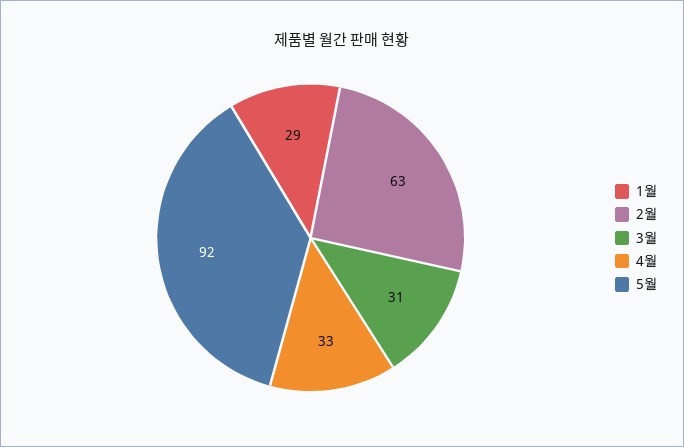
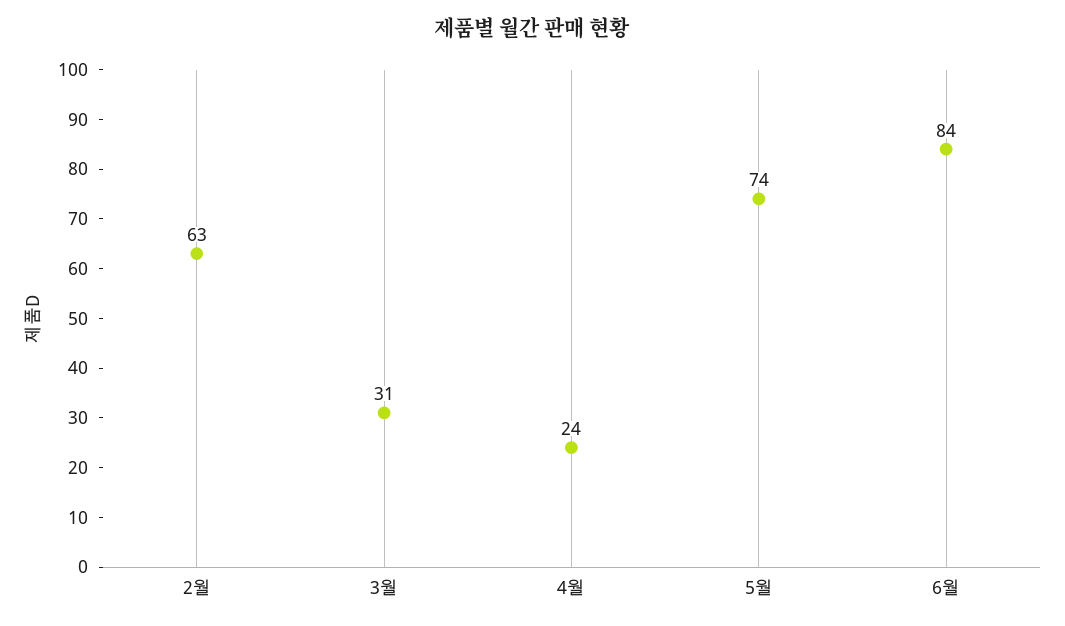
1월: 29 -> none
4월: 33 -> 24
5월: 92 -> 74
6월: none -> 84

